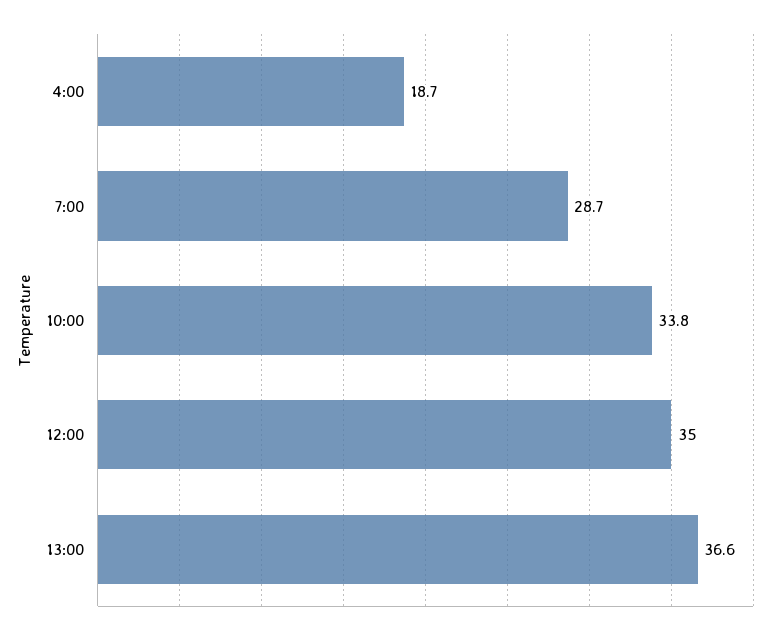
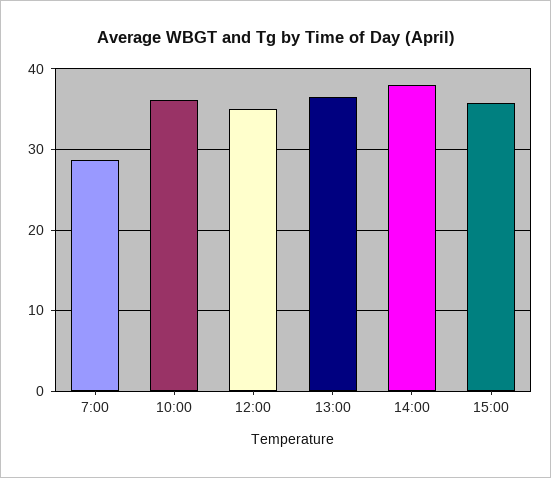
4:00: 18.7 -> none
10:00: 33.8 -> 36
14:00: none -> 38
15:00: none -> 36

